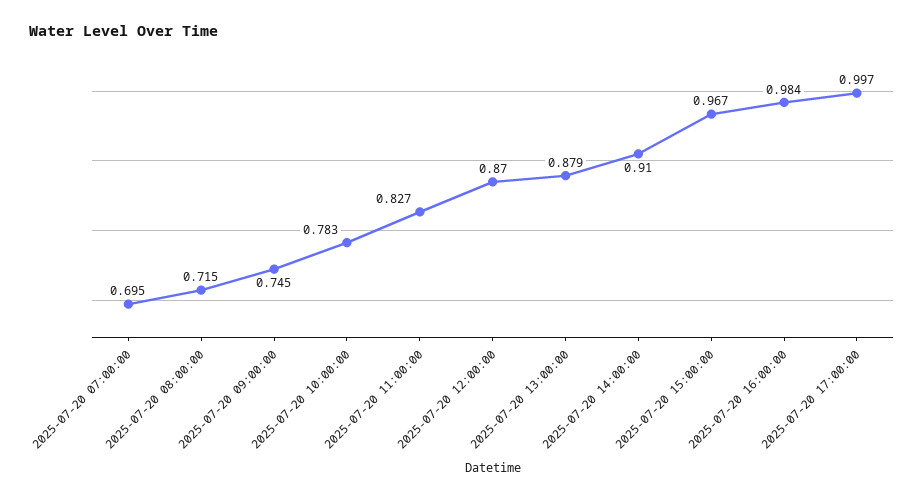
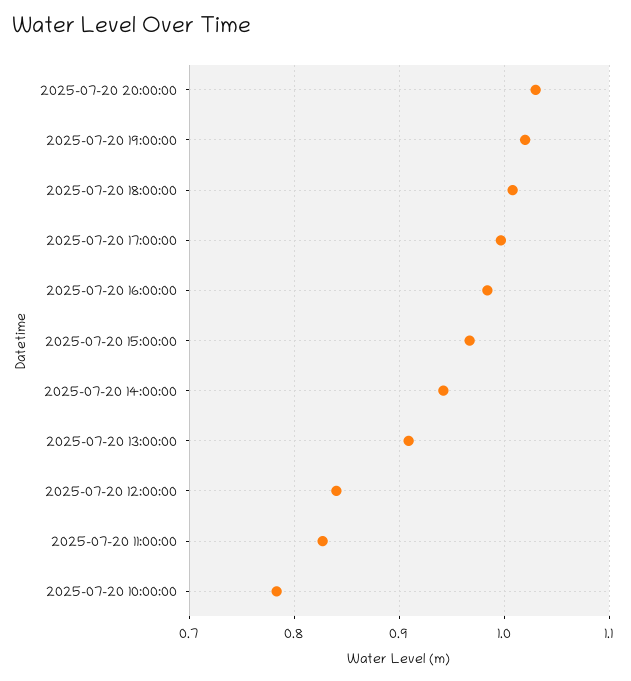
2025-07-20 07:00:00: 0.695 -> none
2025-07-20 08:00:00: 0.715 -> none
2025-07-20 09:00:00: 0.745 -> none
2025-07-20 12:00:00: 0.87 -> 0.84
2025-07-20 13:00:00: 0.879 -> 0.91
2025-07-20 14:00:00: 0.91 -> 0.94
2025-07-20 20:00:00: none -> 1.03
2025-07-20 19:00:00: none -> 1.02
2025-07-20 18:00:00: none -> 1.01

